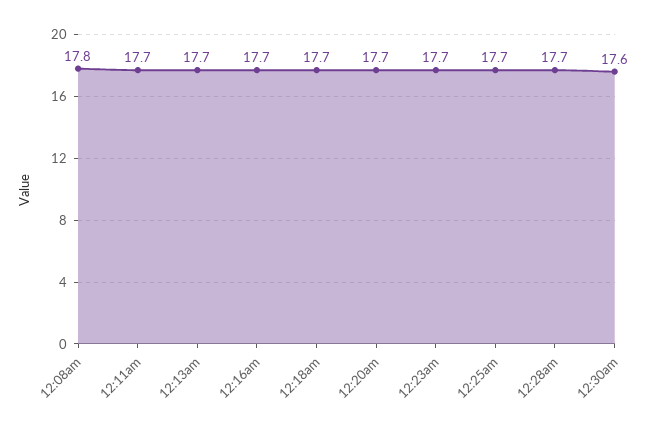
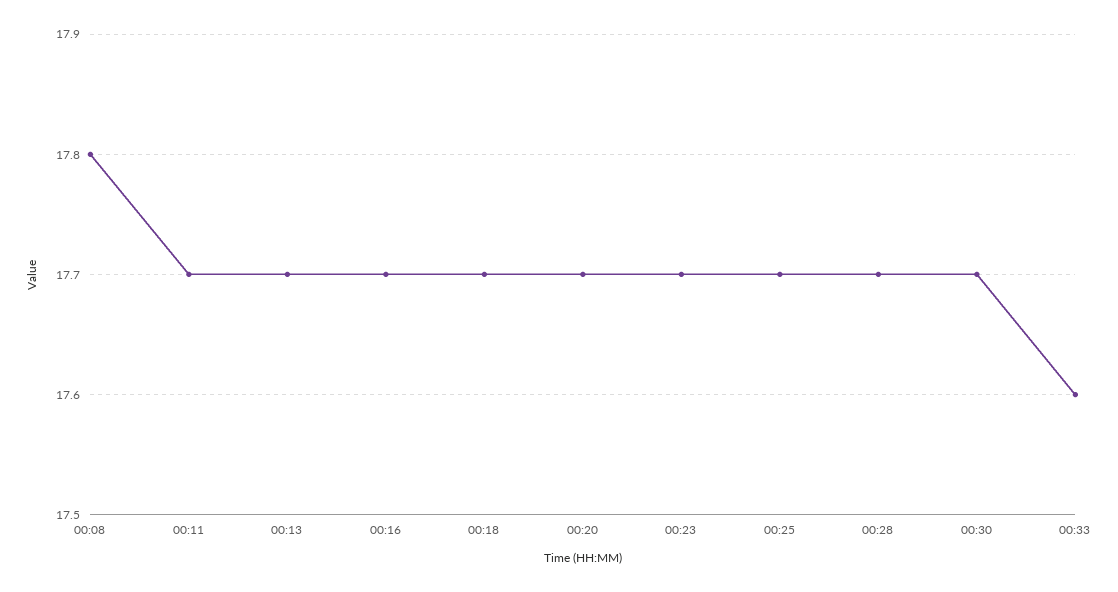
12:30am: 17.6 -> 17.7
00:33: none -> 17.6

